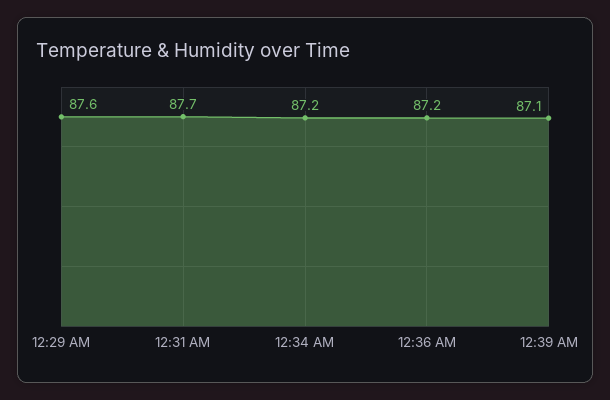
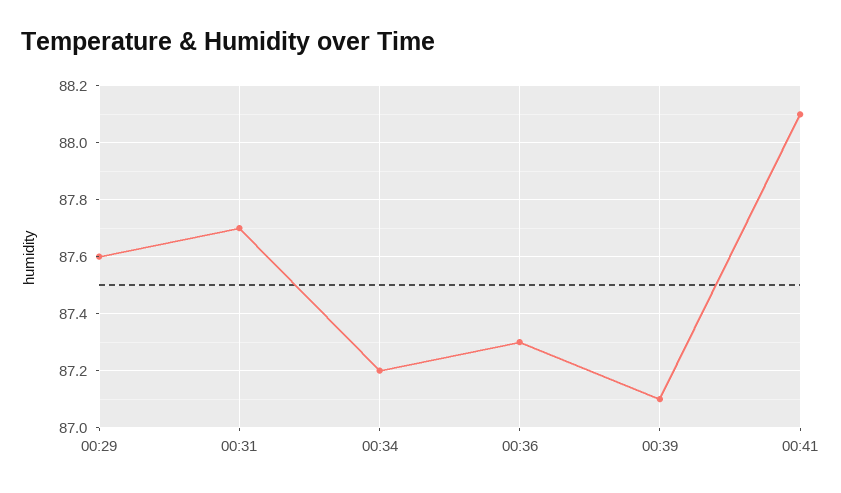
12:36 AM: 87.2 -> 87.3
00:41: none -> 88.1

